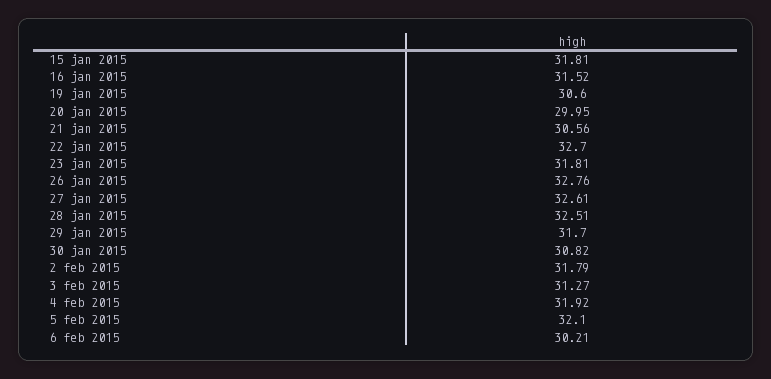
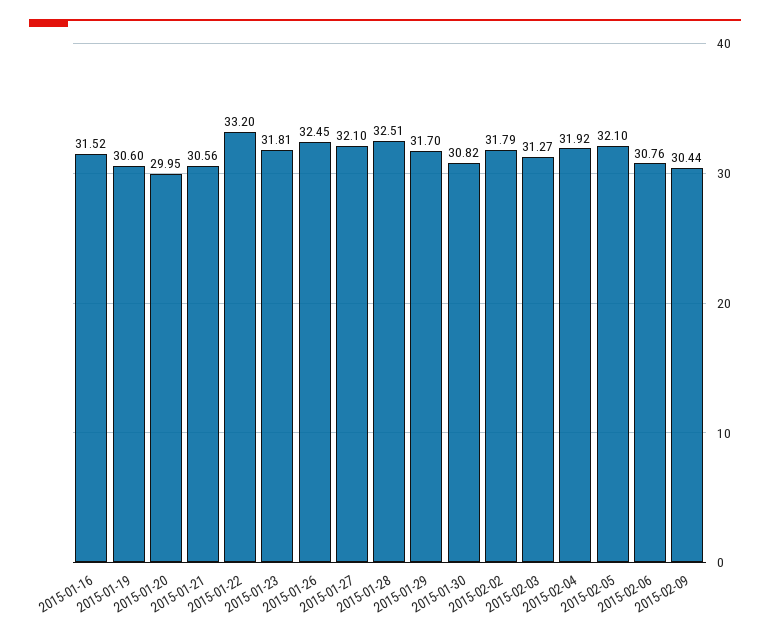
15 jan 2015: 31.81 -> none
22 jan 2015: 32.7 -> 33.2
26 jan 2015: 32.76 -> 32.45
27 jan 2015: 32.61 -> 32.1
6 feb 2015: 30.21 -> 30.76
2015-02-09: none -> 30.44

